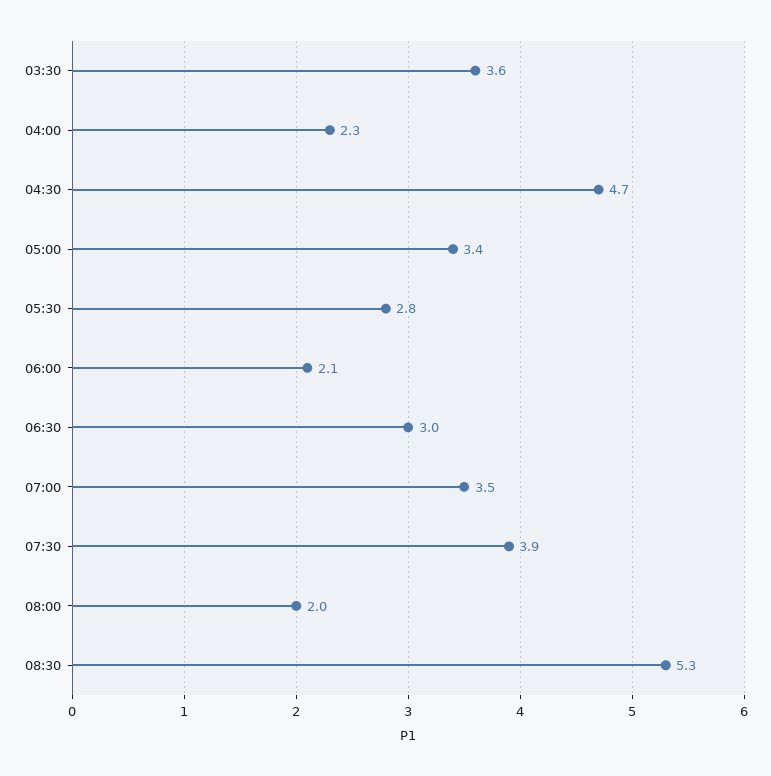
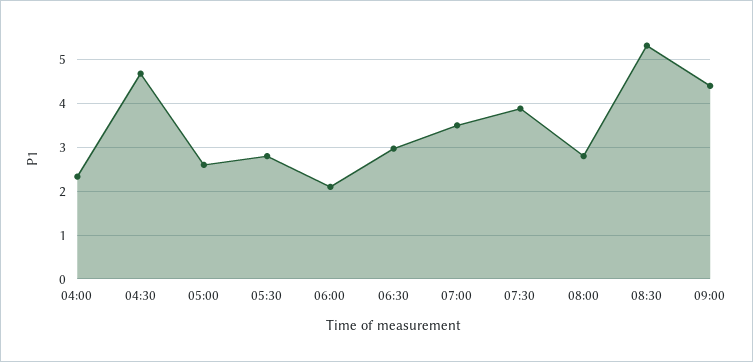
03:30: 3.6 -> none
05:00: 3.4 -> 2.6
08:00: 2 -> 2.8
09:00: none -> 4.4

